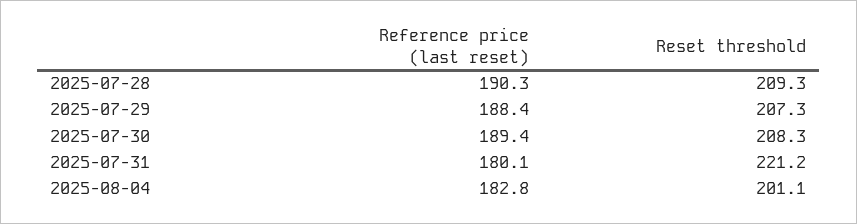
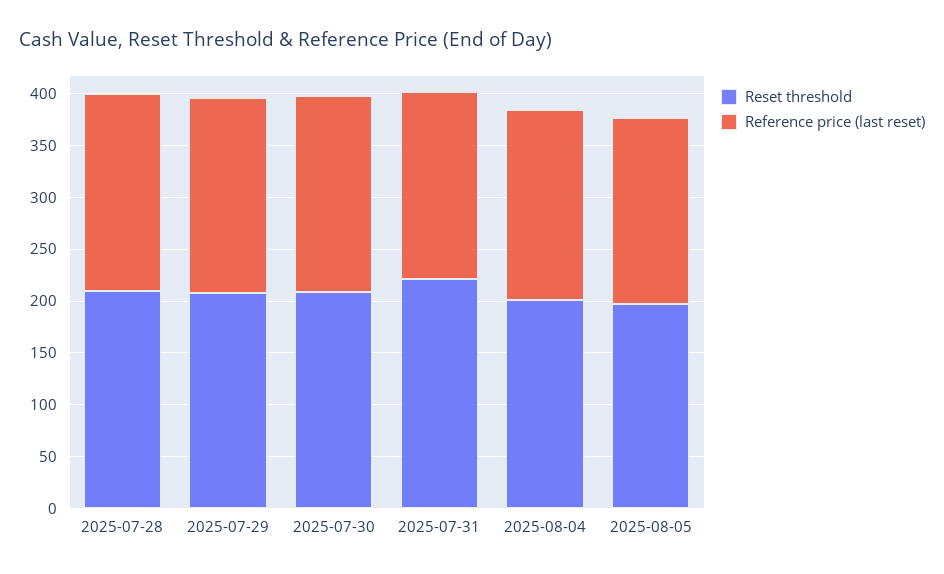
Reset threshold, 2025-08-05: none -> 200
Reference price (last reset), 2025-08-05: none -> 180

